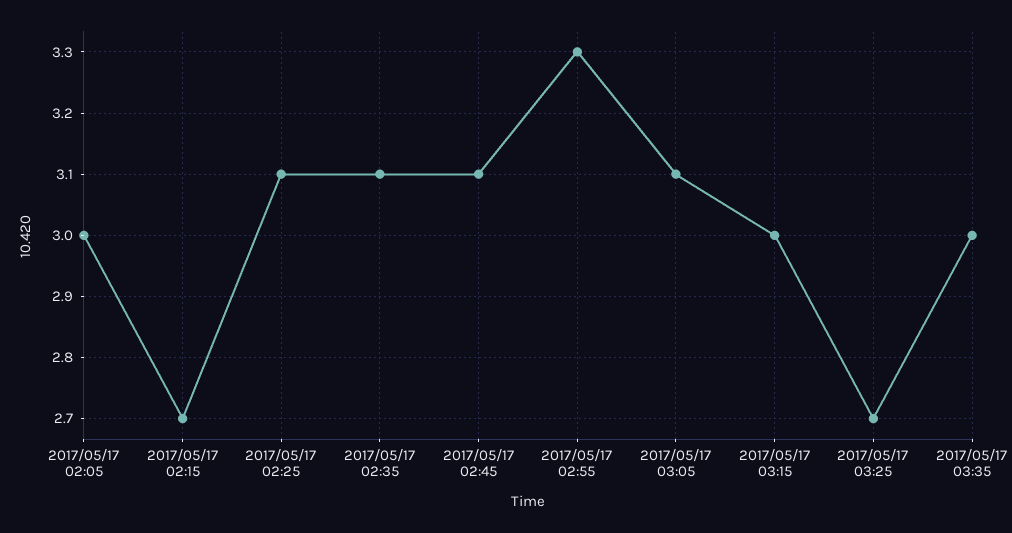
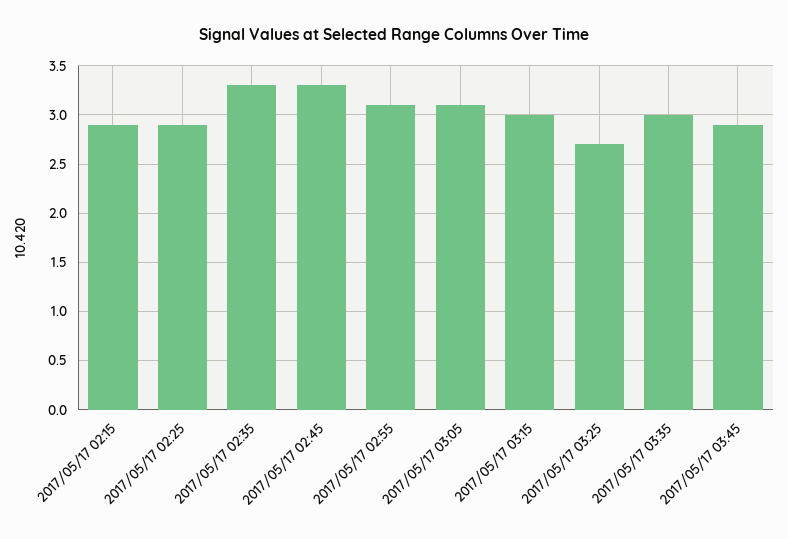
2017/05/17 02:05: 3 -> none
2017/05/17 02:15: 2.7 -> 2.9
2017/05/17 02:25: 3.1 -> 2.9
2017/05/17 02:35: 3.1 -> 3.3
2017/05/17 02:45: 3.1 -> 3.3
2017/05/17 02:55: 3.3 -> 3.1
2017/05/17 03:45: none -> 2.9

